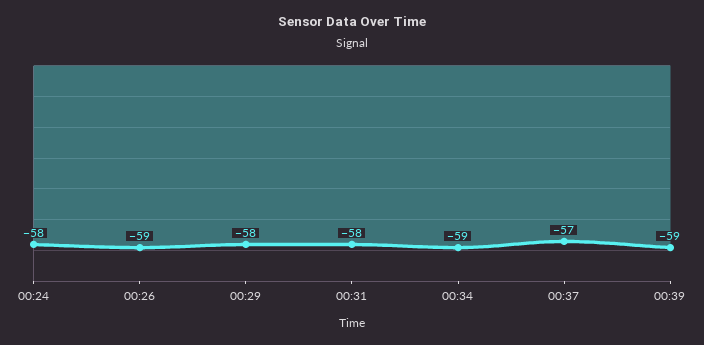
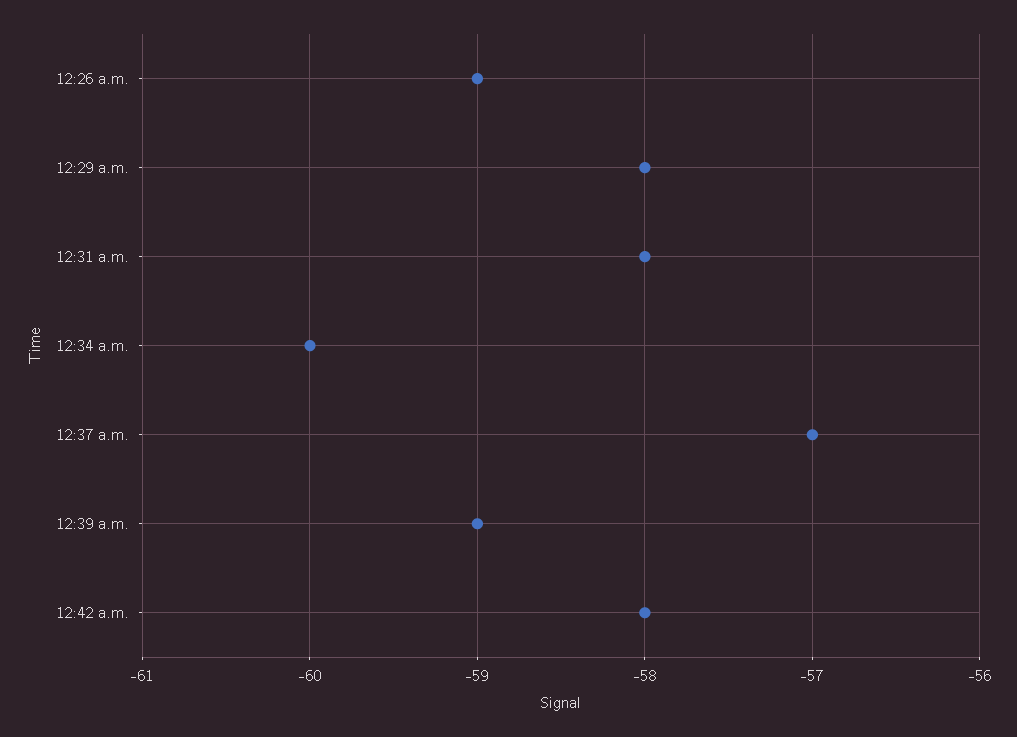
00:24: -58 -> none
00:34: -59 -> -60
12:42 a.m.: none -> -58

